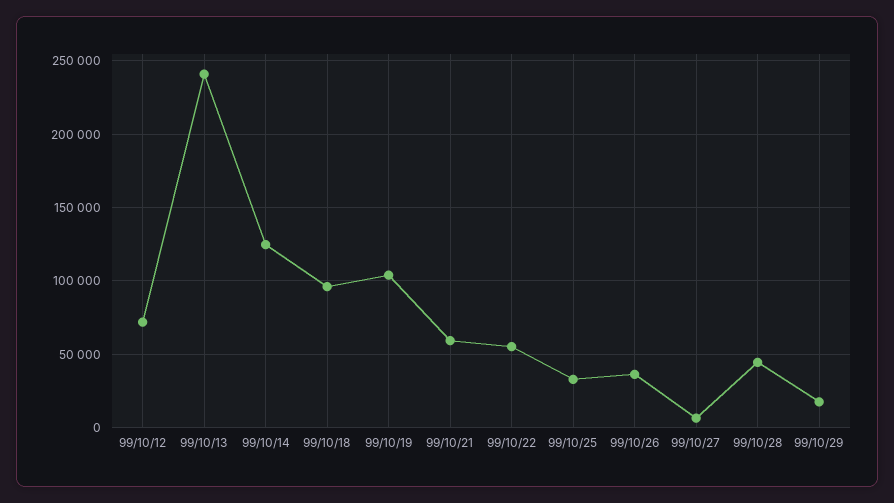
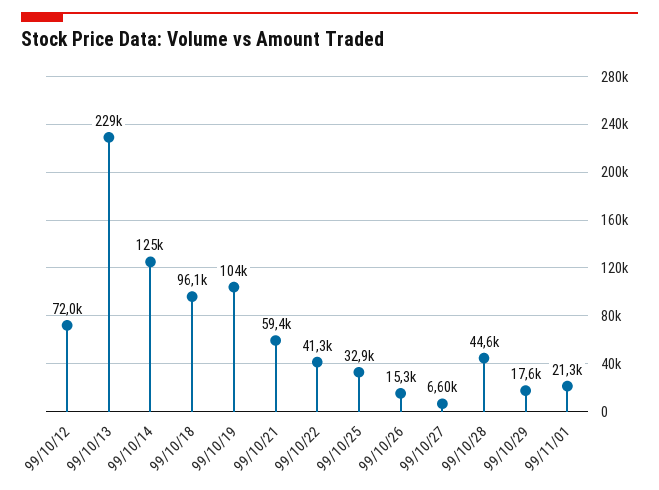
99/10/13: 240000 -> 229000
99/10/22: 55000 -> 41300
99/10/26: 35000 -> 15300
99/11/01: none -> 21300

